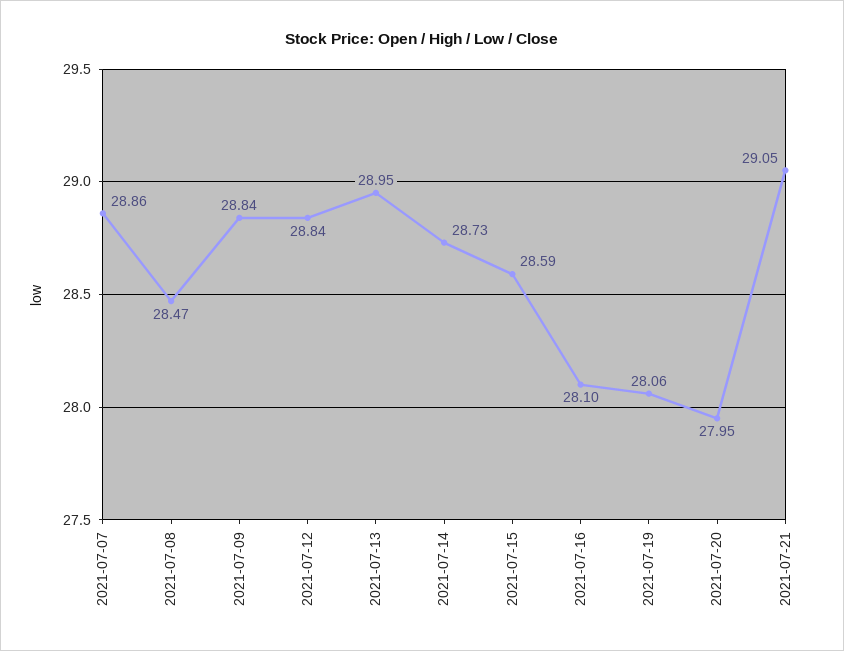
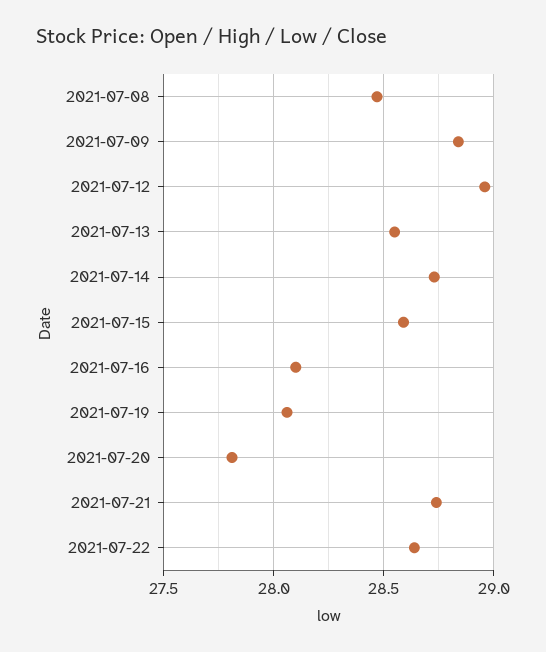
2021-07-07: 28.86 -> none
2021-07-12: 28.84 -> 28.95
2021-07-13: 28.95 -> 28.55
2021-07-20: 27.95 -> 27.8
2021-07-21: 29.05 -> 28.75
2021-07-22: none -> 28.65

